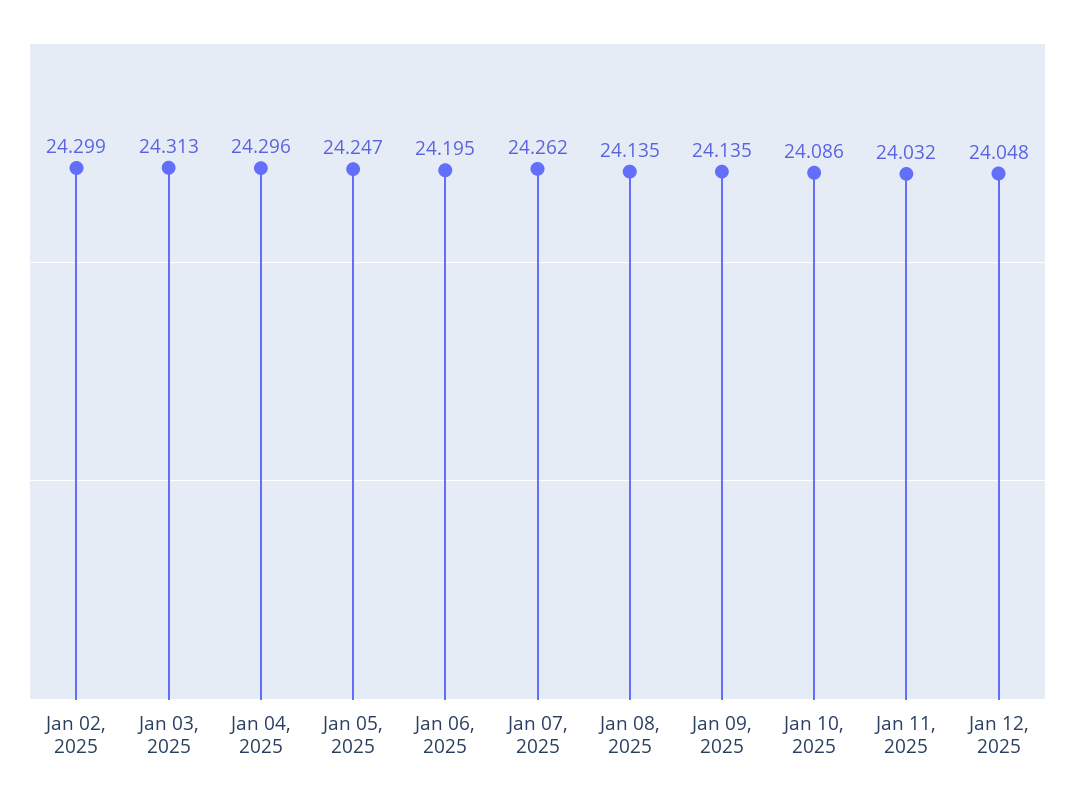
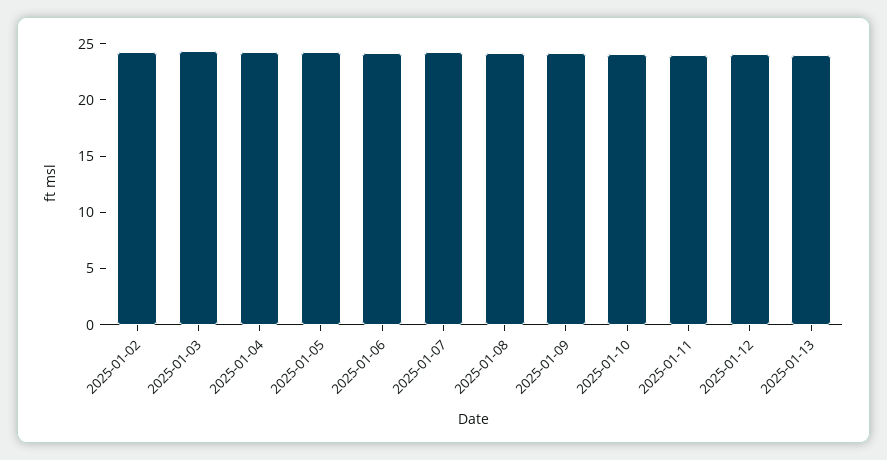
2025-01-13: none -> 24

